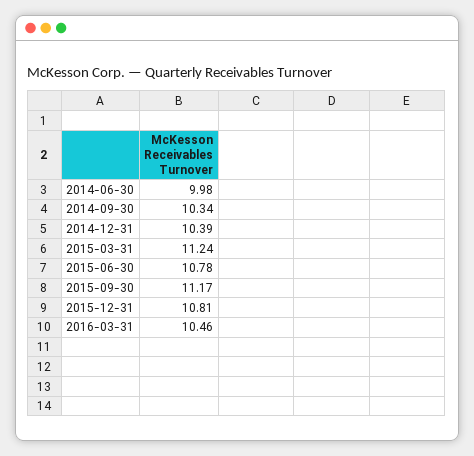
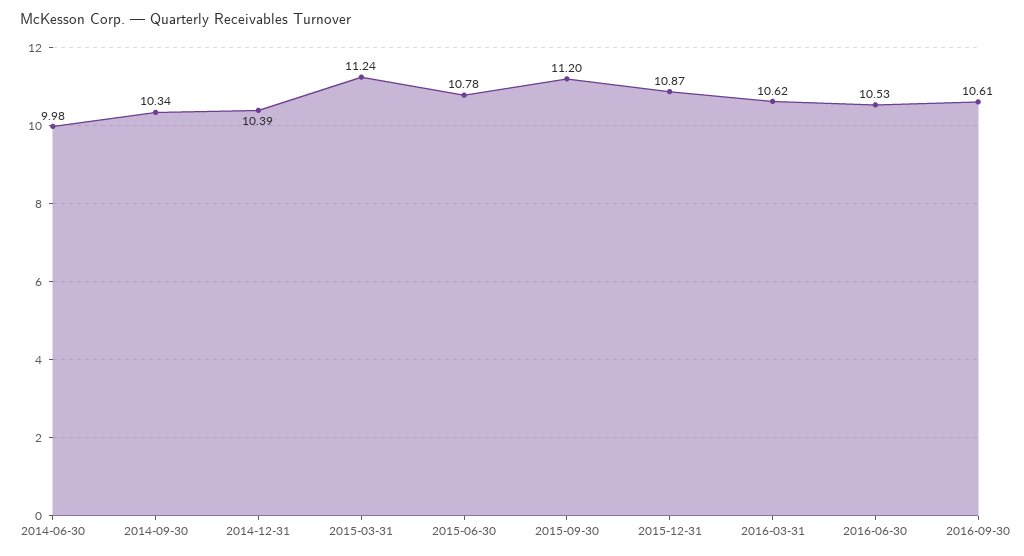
2015-09-30: 11.17 -> 11.2
2015-12-31: 10.81 -> 10.87
2016-03-31: 10.46 -> 10.62
2016-06-30: none -> 10.53
2016-09-30: none -> 10.61

